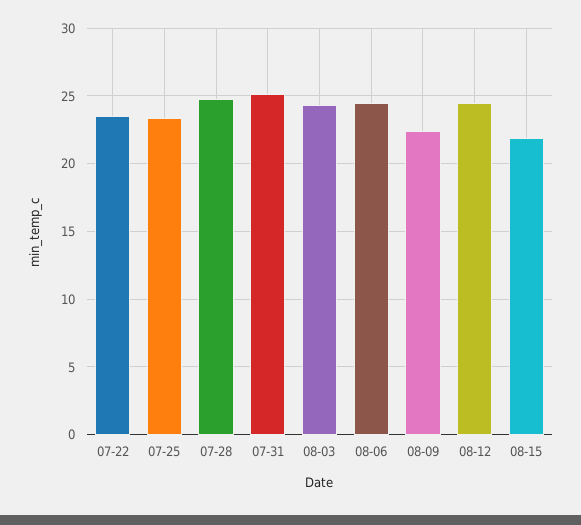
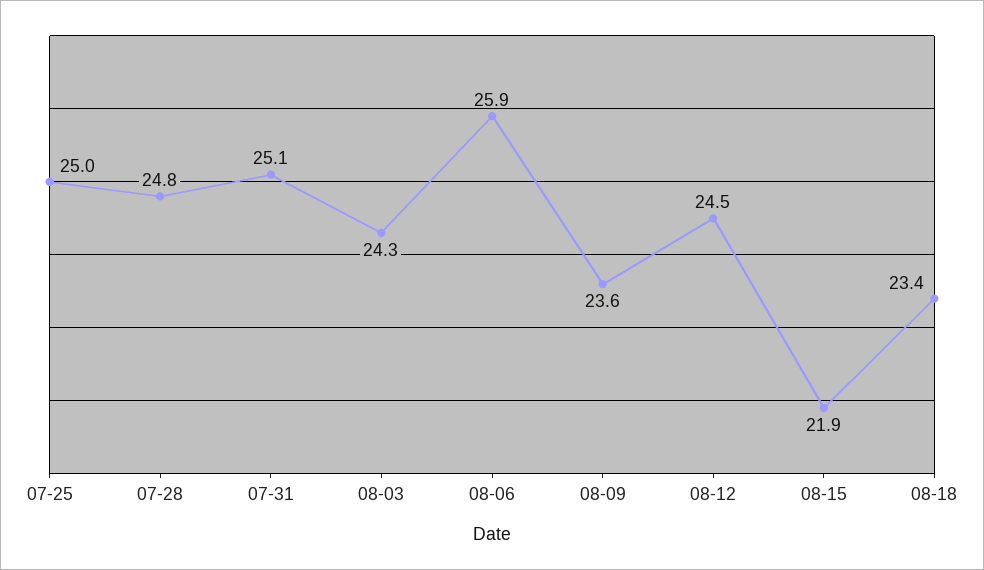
07-22: 23.5 -> none
07-25: 23.5 -> 25
08-06: 24.5 -> 25.9
08-09: 22.5 -> 23.6
08-18: none -> 23.4

